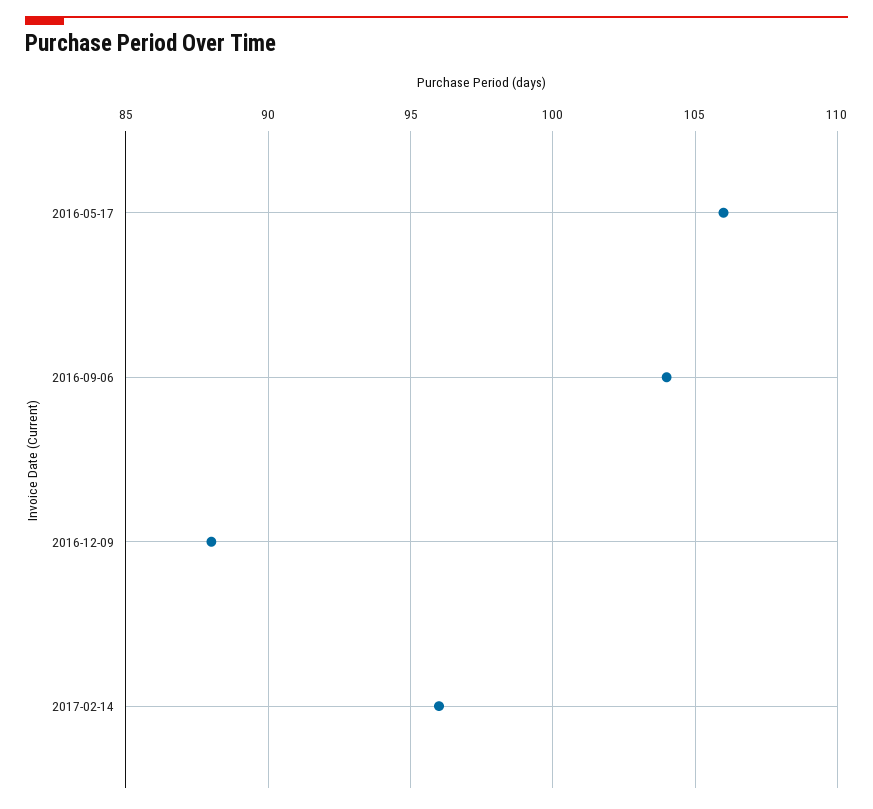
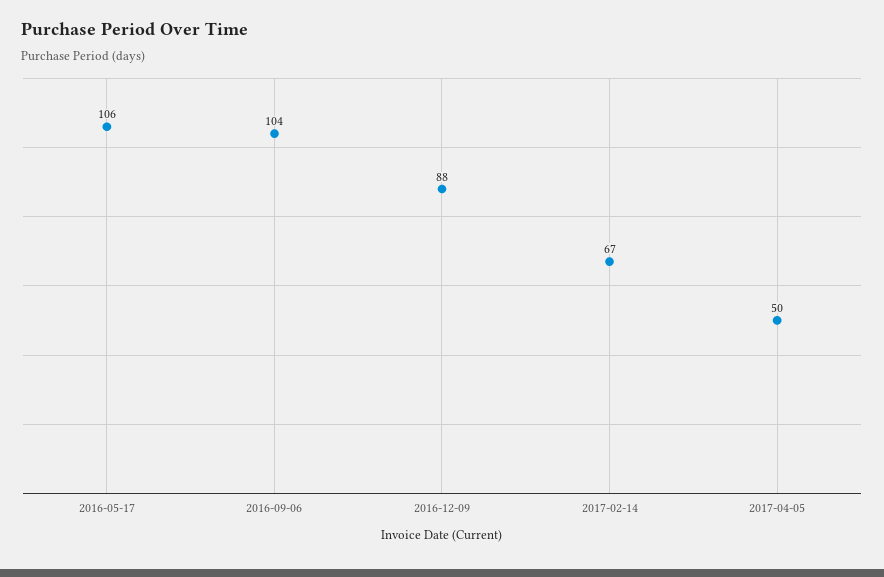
2017-02-14: 96 -> 67
2017-04-05: none -> 50

